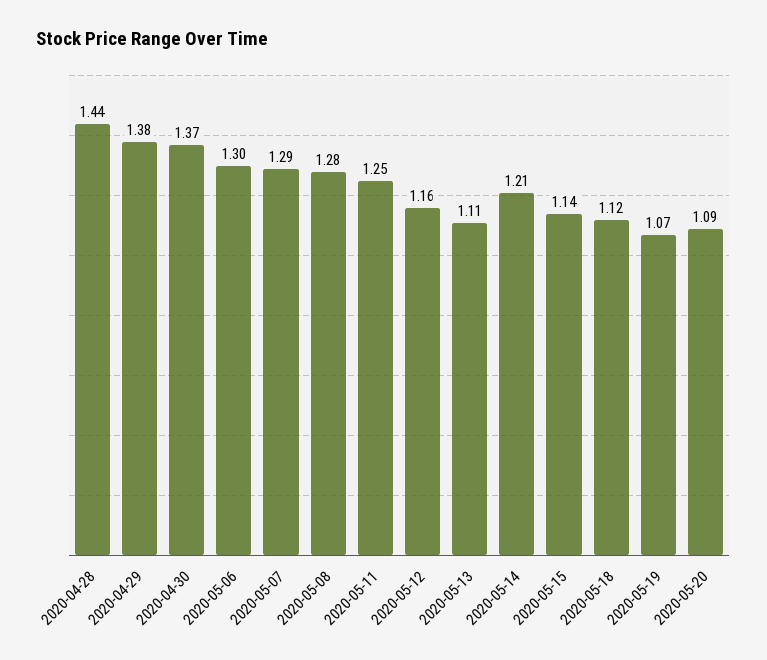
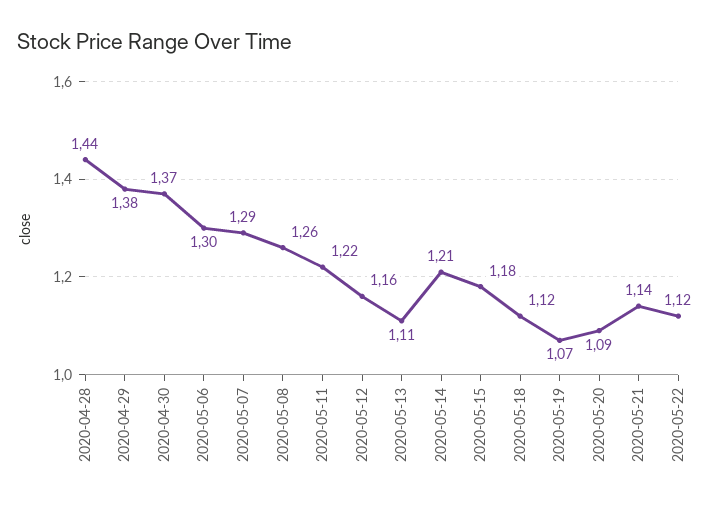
2020-05-08: 1.28 -> 1.26
2020-05-11: 1.25 -> 1.22
2020-05-15: 1.14 -> 1.18
2020-05-21: none -> 1.14
2020-05-22: none -> 1.12

